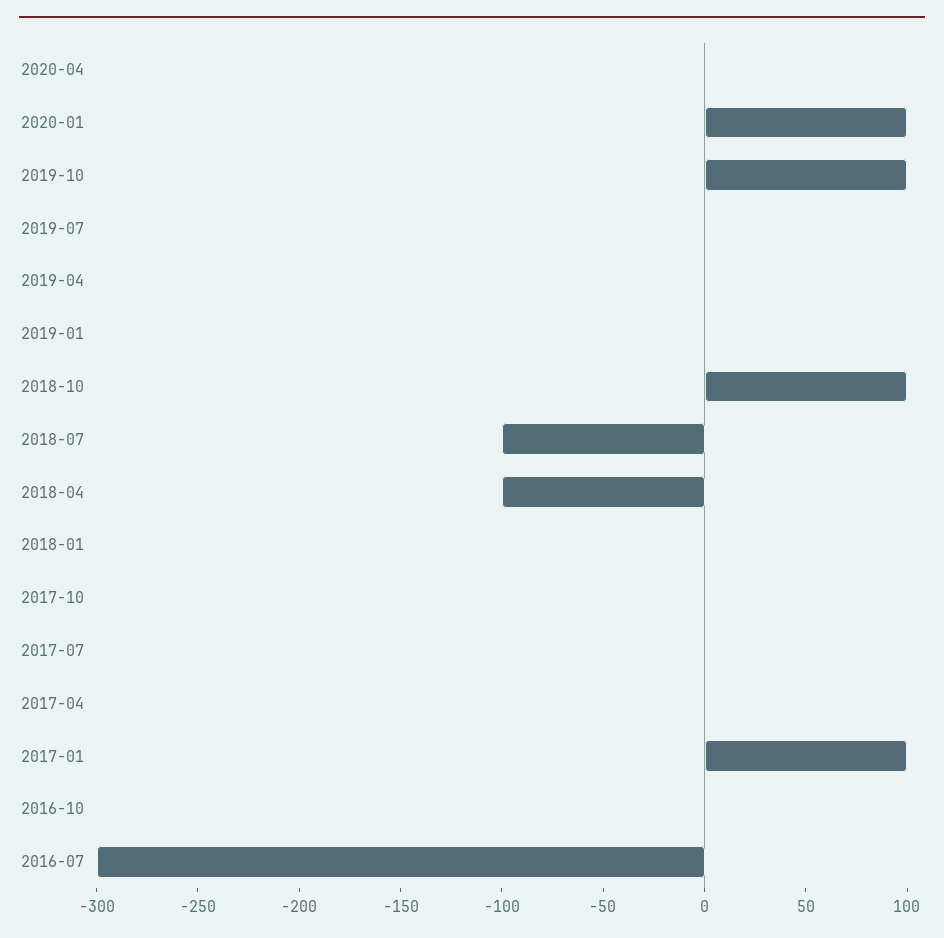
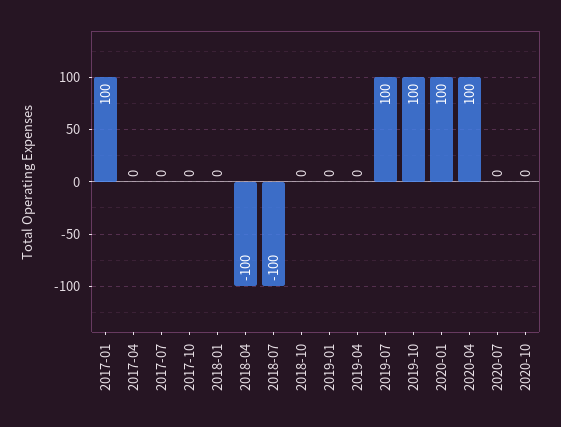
2020-04: 0 -> 100
2019-07: 0 -> 100
2018-10: 100 -> 0
2016-10: 0 -> none
2016-07: -300 -> none
2020-07: none -> 0
2020-10: none -> 0

